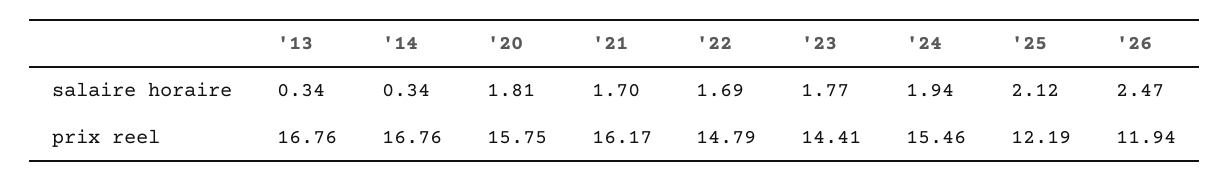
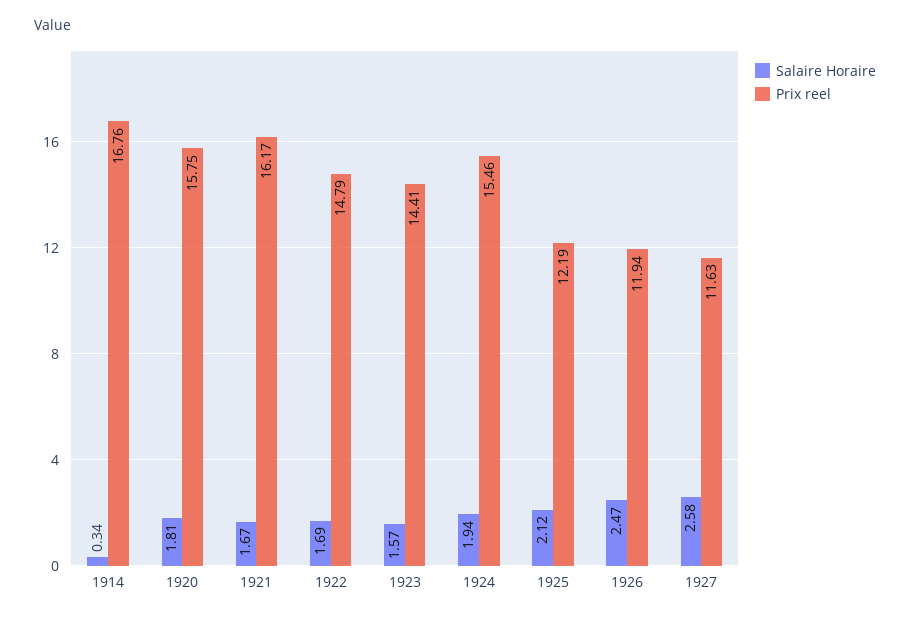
salaire horaire, '13: 0.34 -> none
salaire horaire, '21: 1.7 -> 1.67
salaire horaire, '23: 1.77 -> 1.57
prix reel, '13: 16.76 -> none
salaire horaire, 1927: none -> 2.58
prix reel, 1927: none -> 11.63

